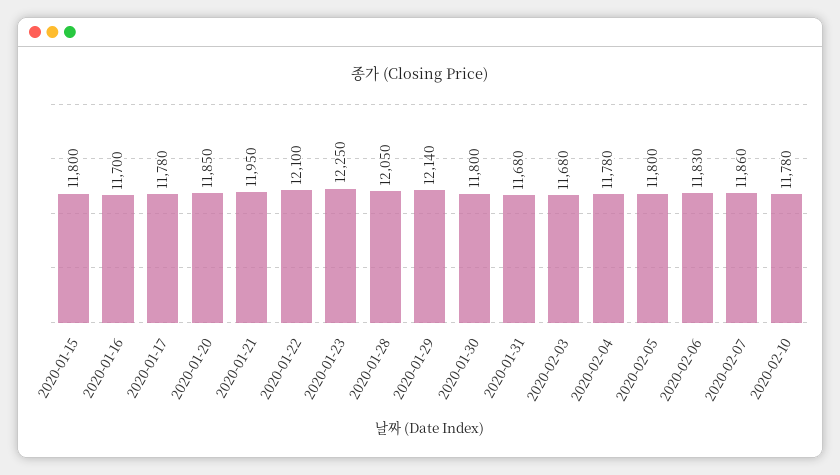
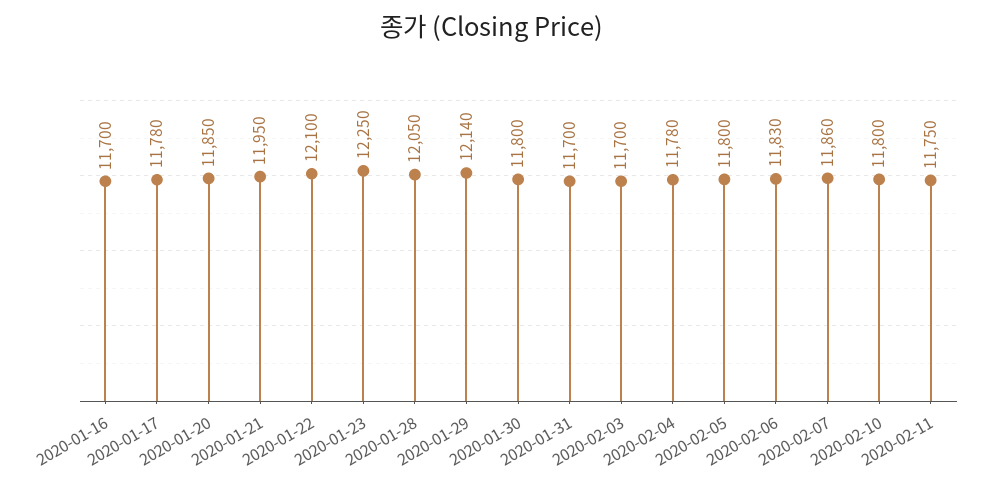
2020-01-15: 11800 -> none
2020-01-31: 11680 -> 11700
2020-02-03: 11680 -> 11700
2020-02-10: 11780 -> 11800
2020-02-11: none -> 11750

